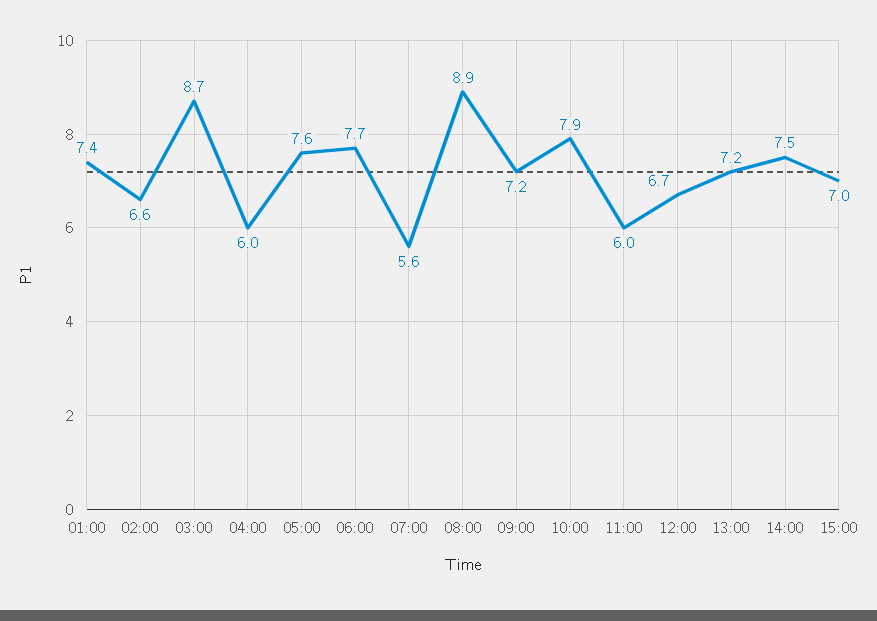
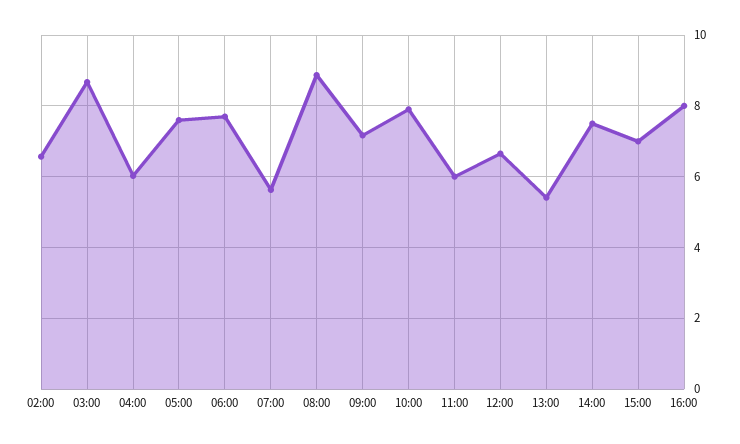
01:00: 7.4 -> none
13:00: 7.2 -> 5.4
16:00: none -> 8

